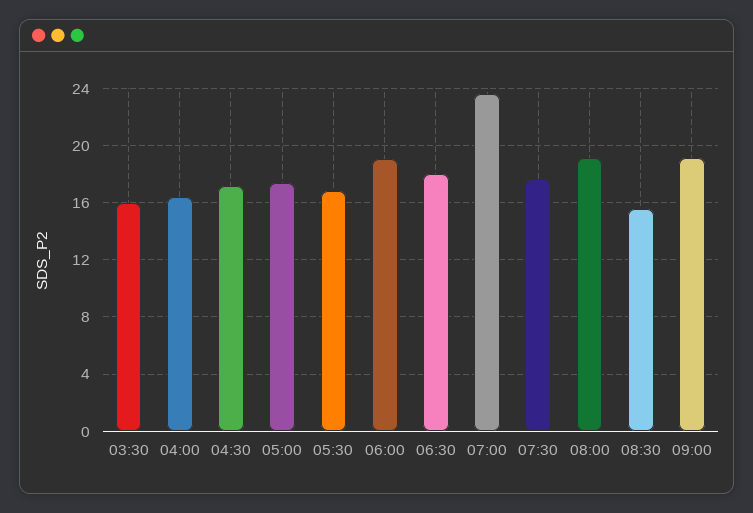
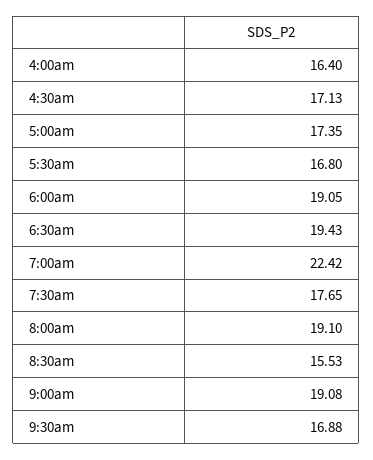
03:30: 16 -> none
06:30: 18 -> 19.43
07:00: 23.5 -> 22.42
9:30am: none -> 16.88

